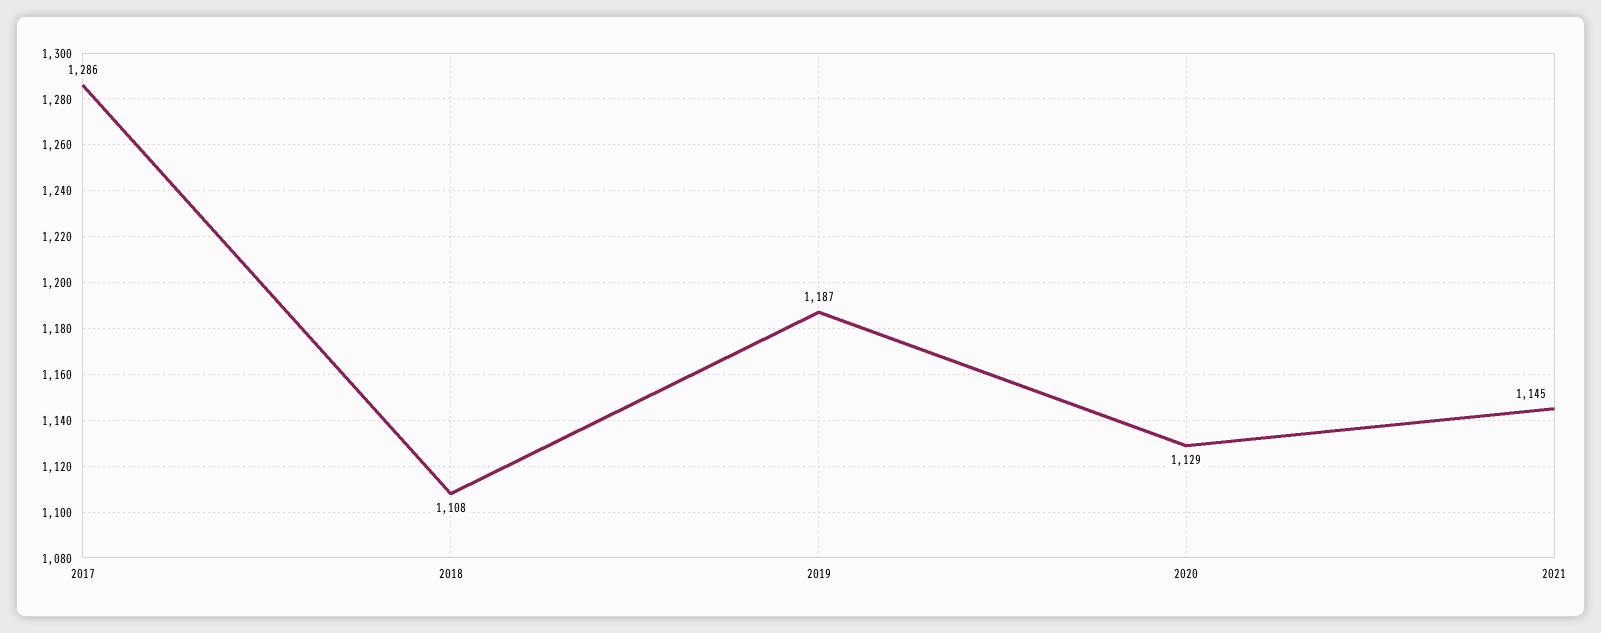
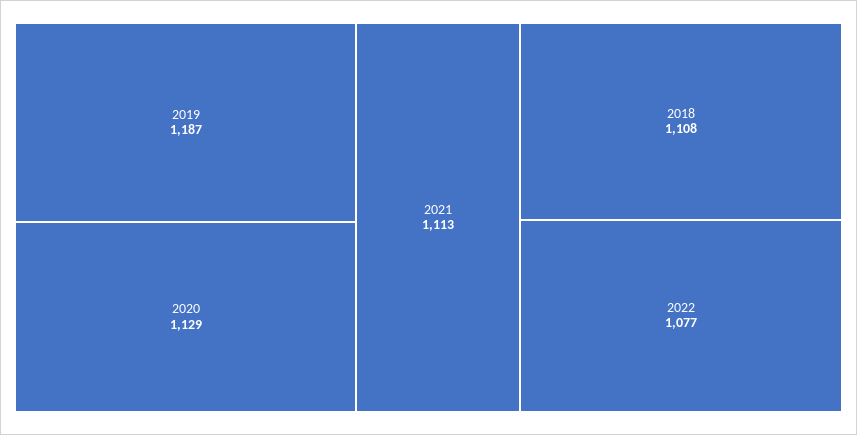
2017: 1286 -> none
2021: 1145 -> 1113
2022: none -> 1077

